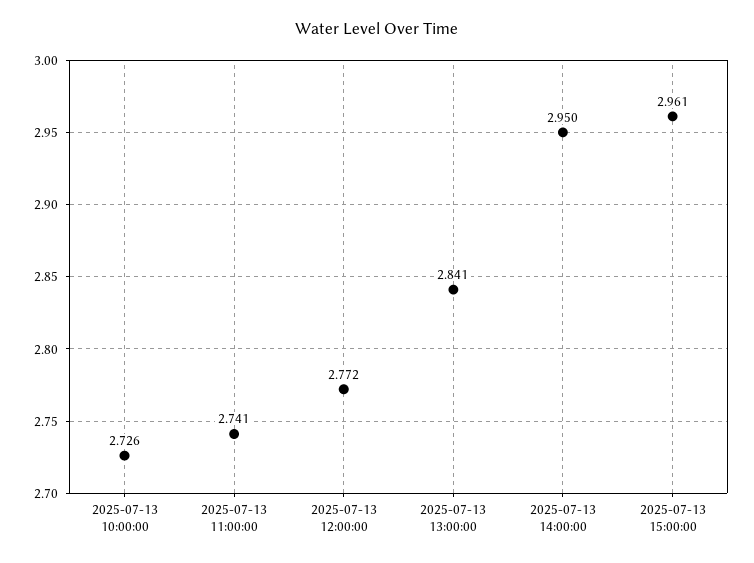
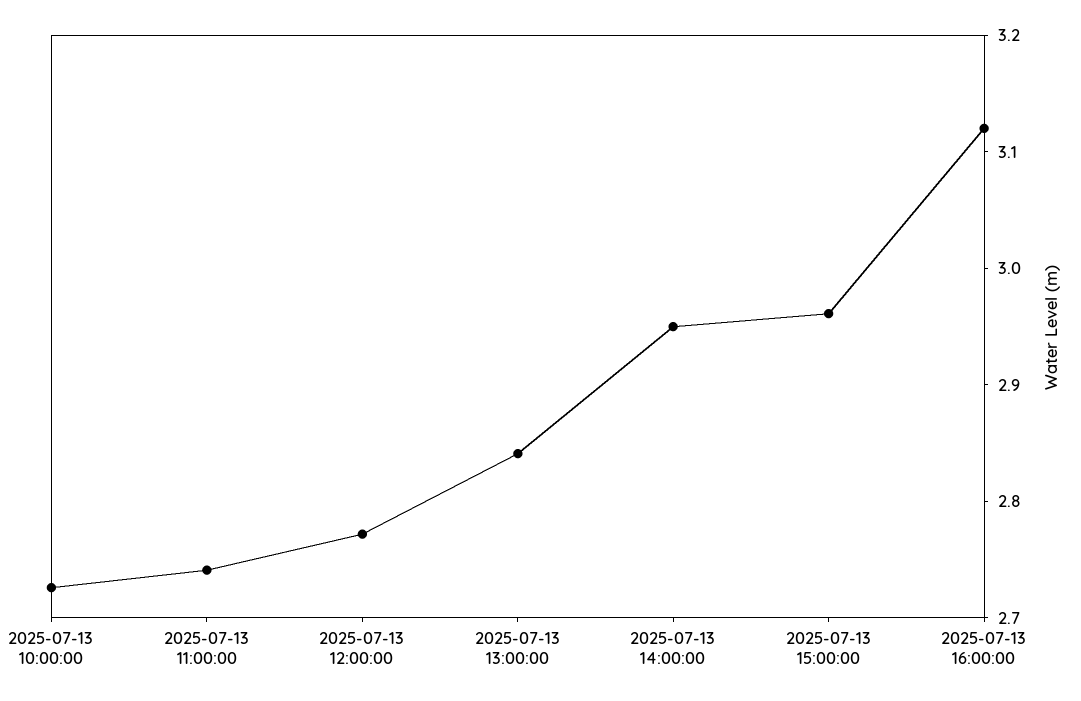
2025-07-13 16:00:00: none -> 3.12

